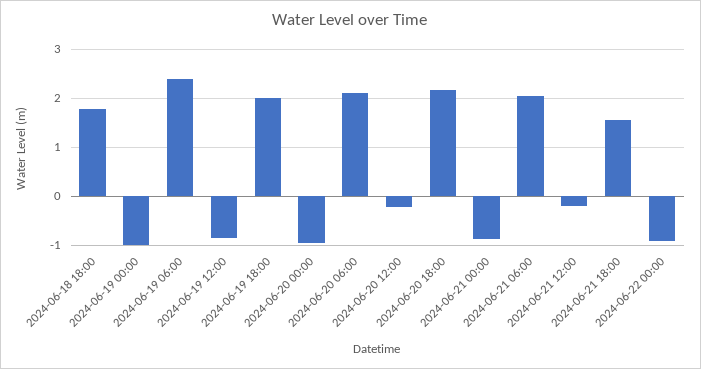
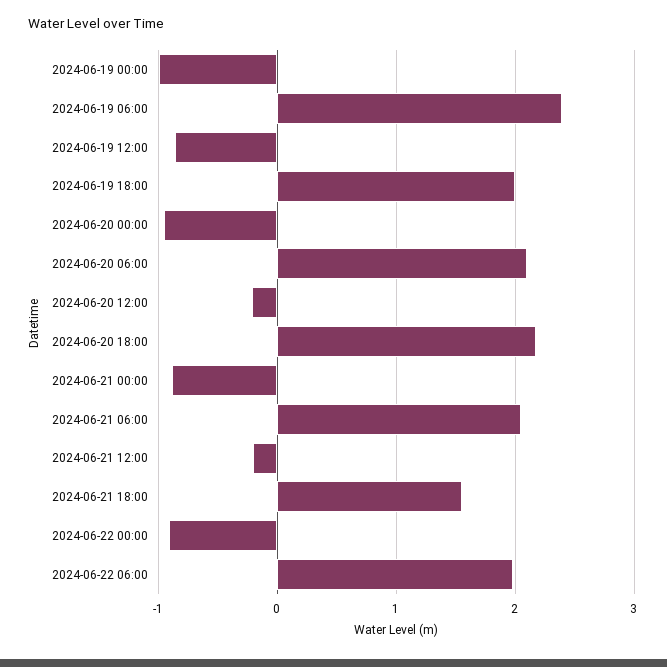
2024-06-18 18:00: 1.8 -> none
2024-06-22 06:00: none -> 2

